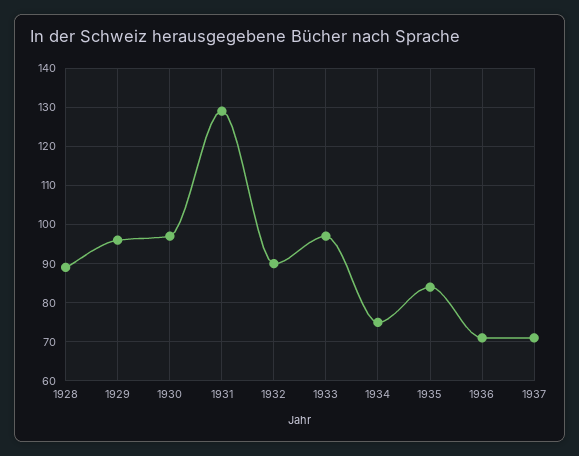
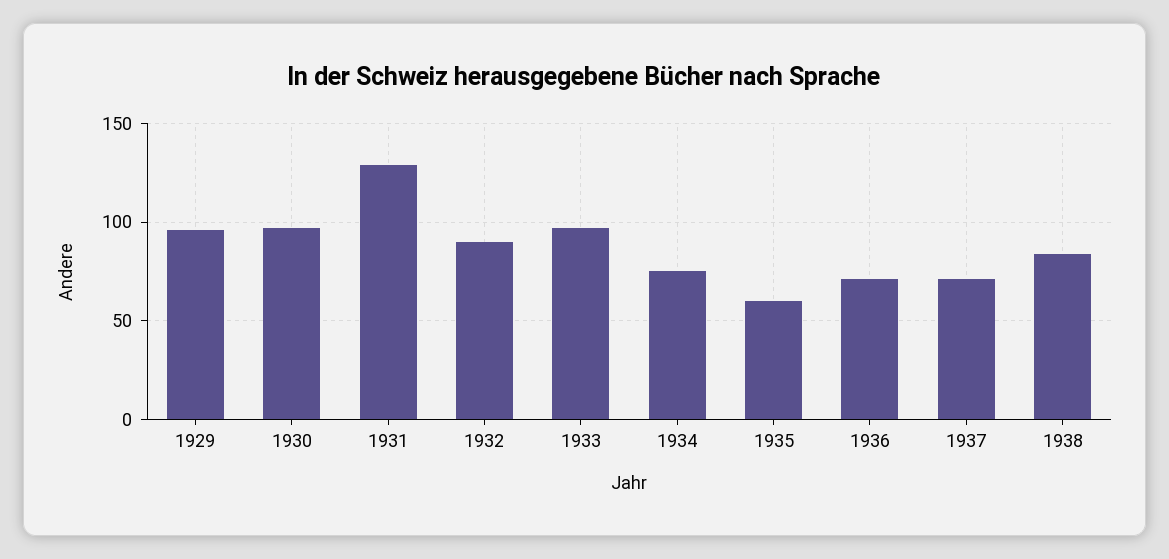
1928: 90 -> none
1935: 85 -> 60
1938: none -> 85

